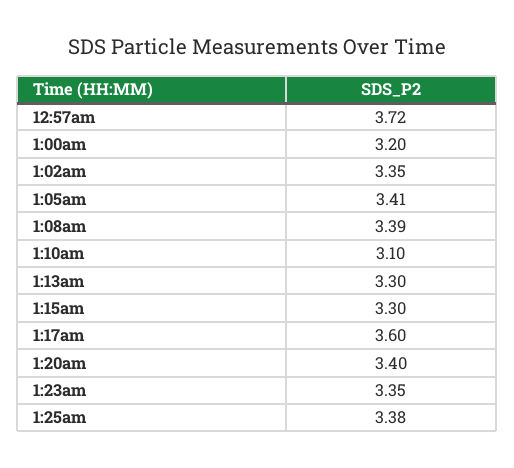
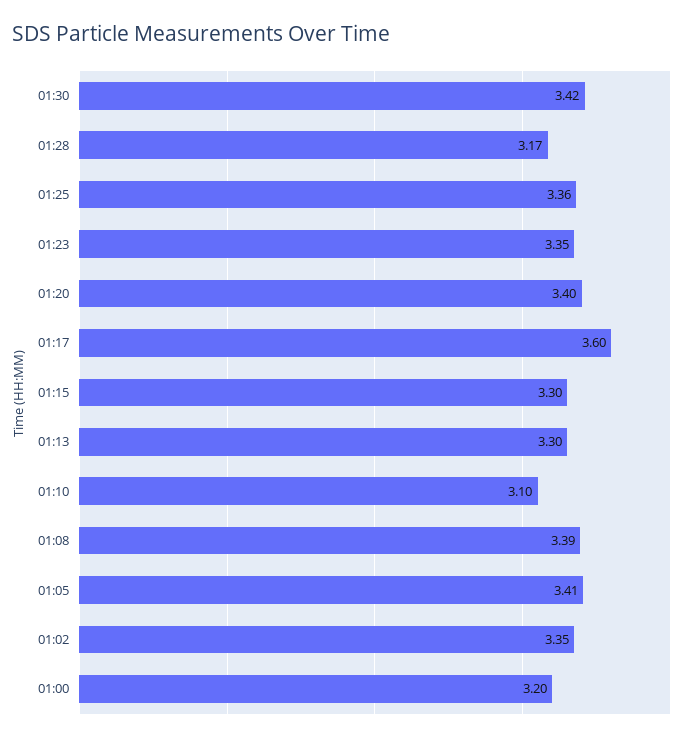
12:57am: 3.72 -> none
1:25am: 3.38 -> 3.36
01:30: none -> 3.42
01:28: none -> 3.17

